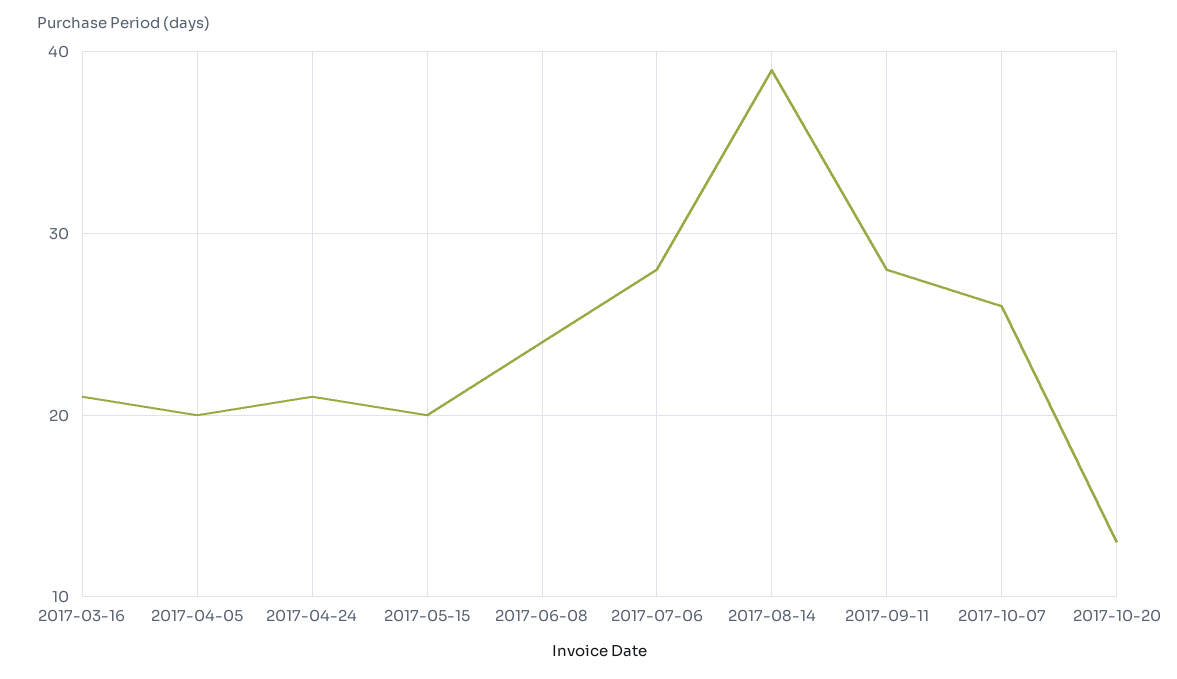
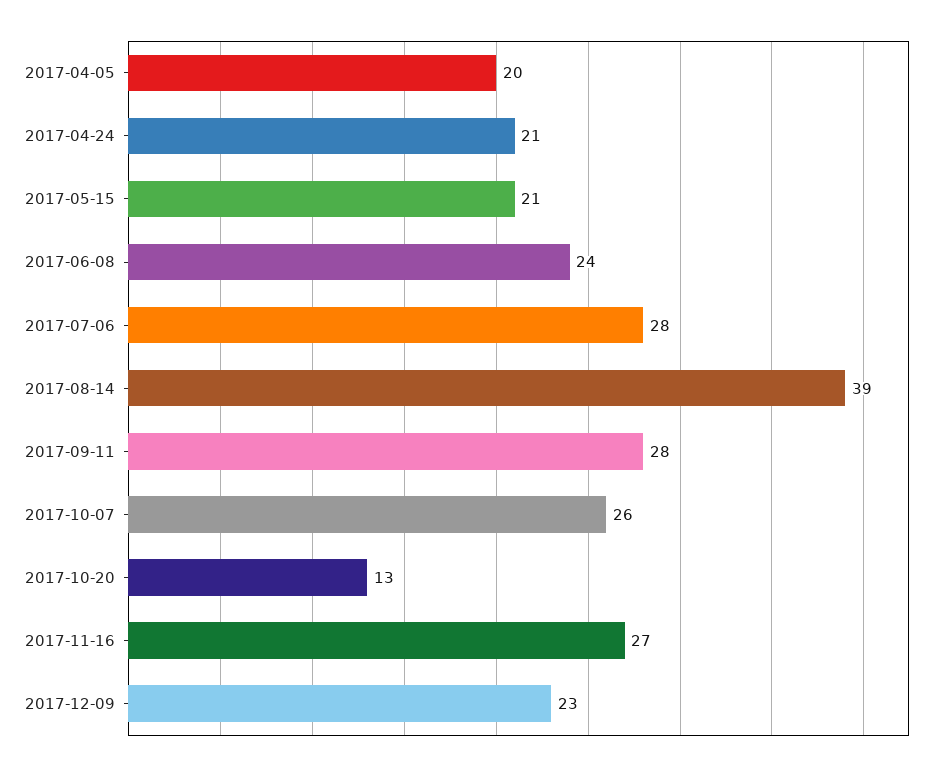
2017-03-16: 21 -> none
2017-05-15: 20 -> 21
2017-11-16: none -> 27
2017-12-09: none -> 23

